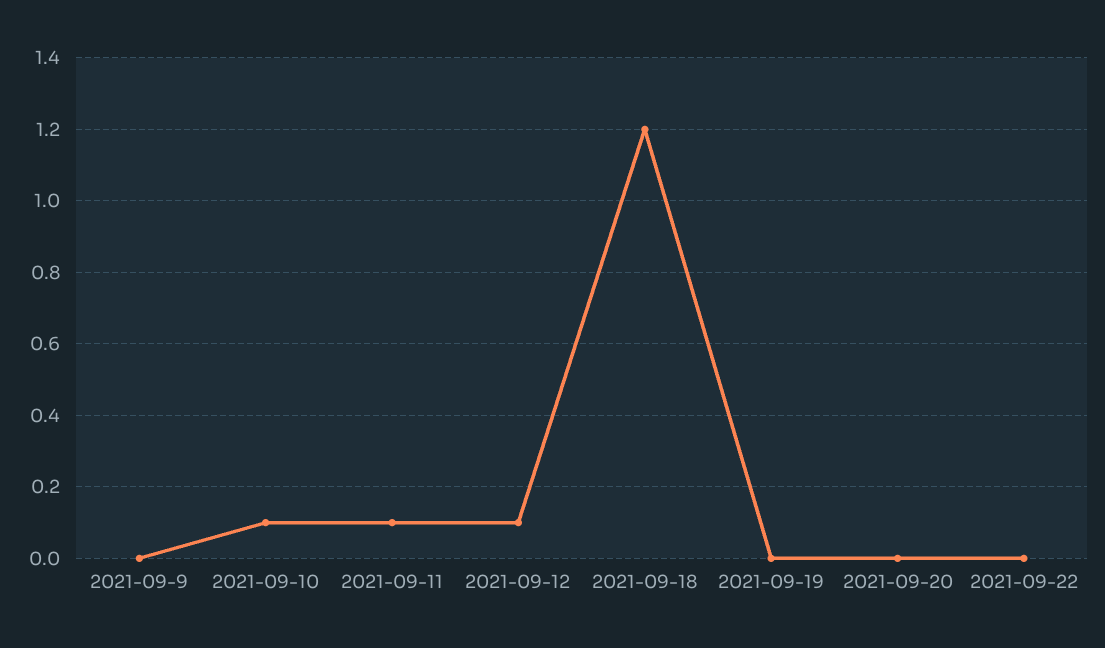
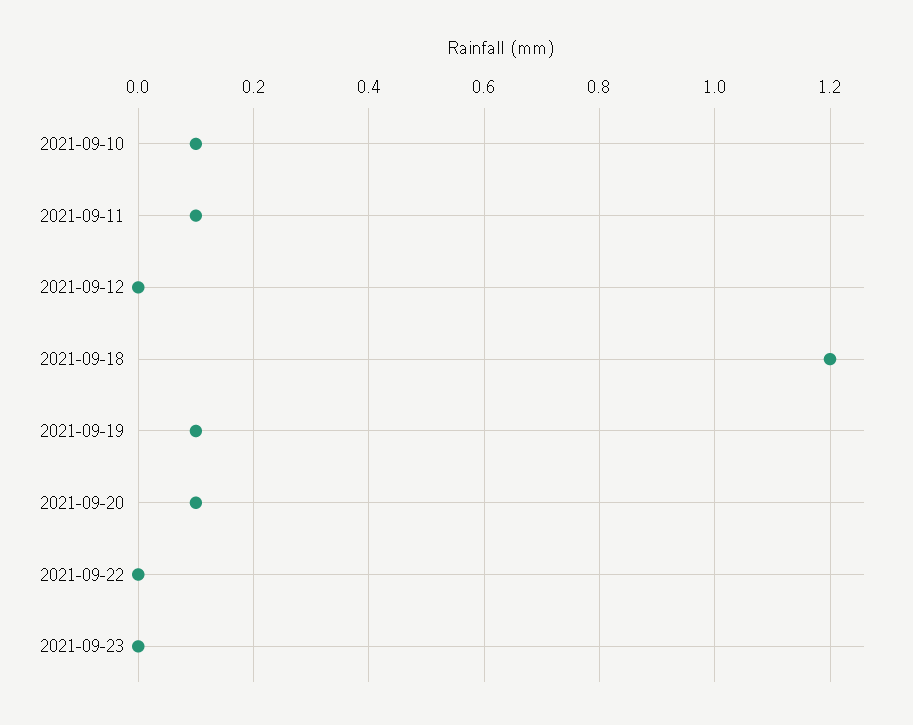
2021-09-9: 0 -> none
2021-09-12: 0.1 -> 0
2021-09-19: 0 -> 0.1
2021-09-20: 0 -> 0.1
2021-09-23: none -> 0

